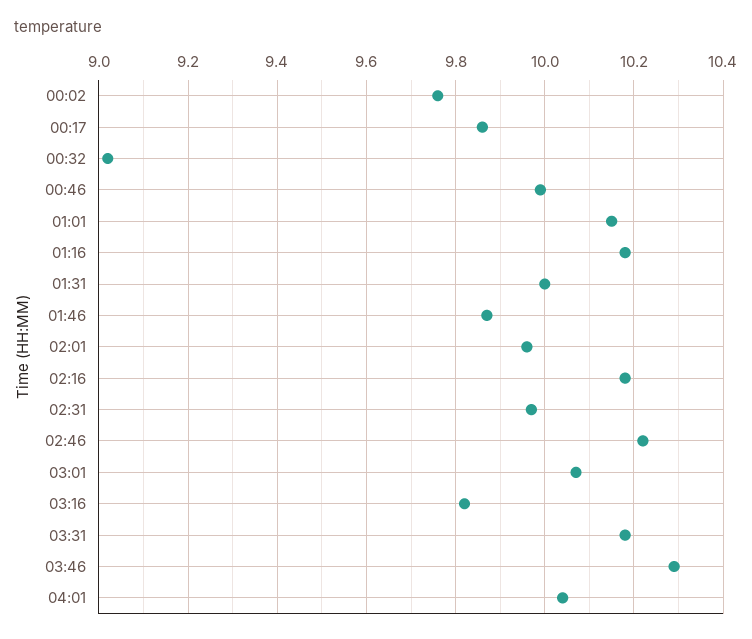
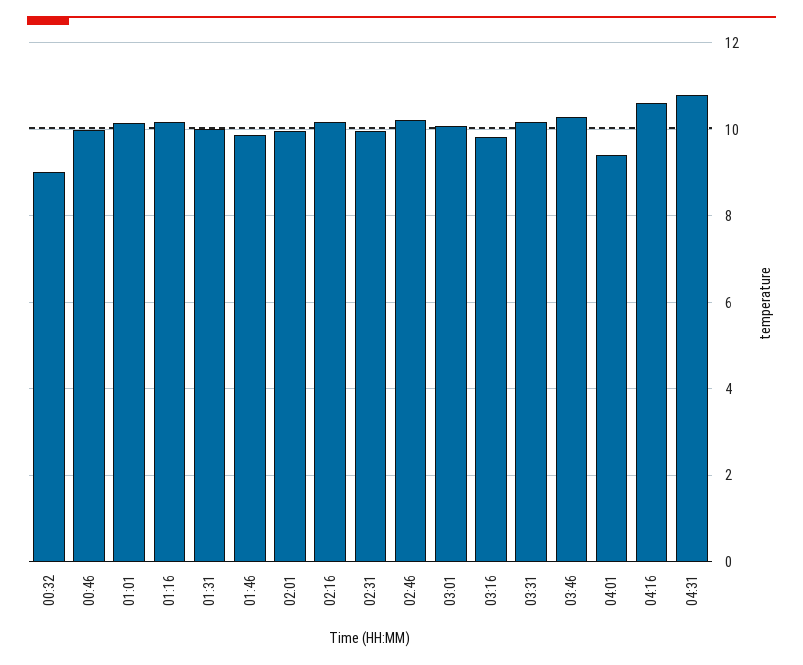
00:02: 9.75 -> none
00:17: 9.85 -> none
04:01: 10.05 -> 9.4
04:16: none -> 10.6
04:31: none -> 10.8

